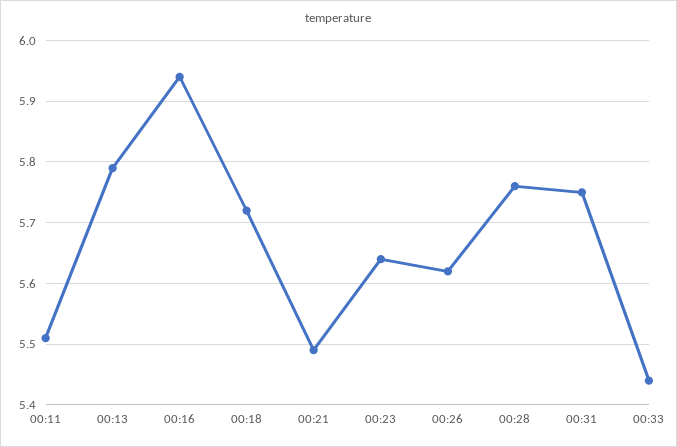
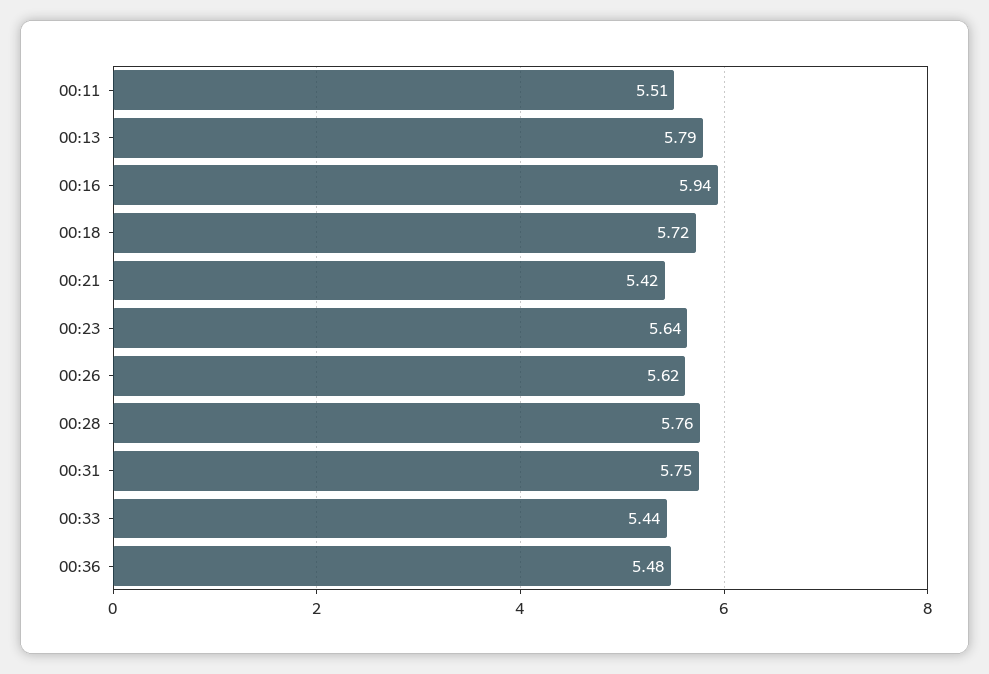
00:21: 5.49 -> 5.42
00:36: none -> 5.48

